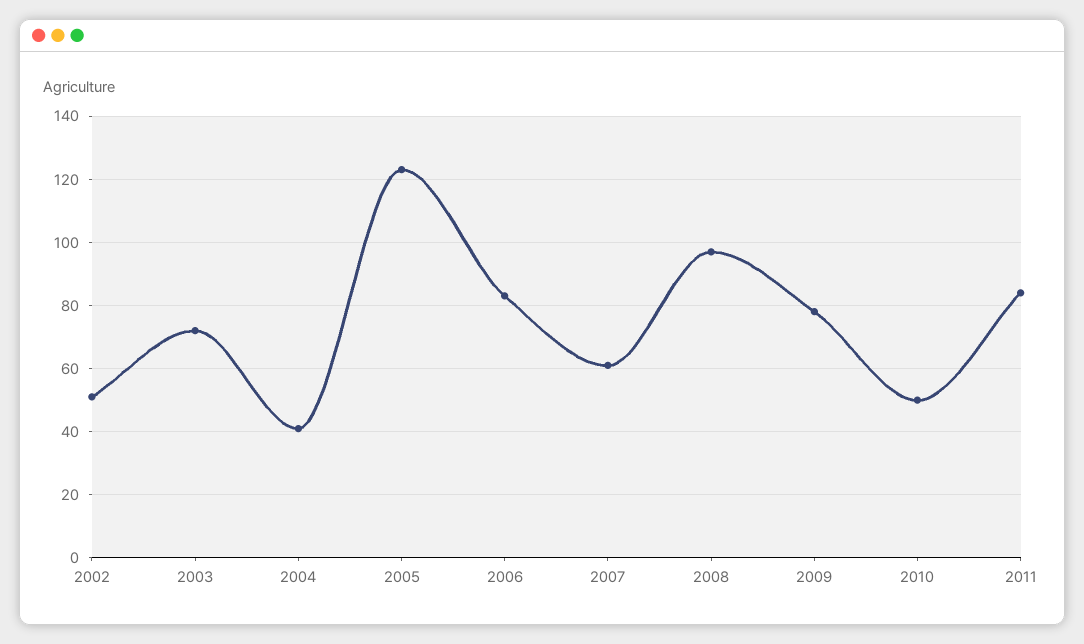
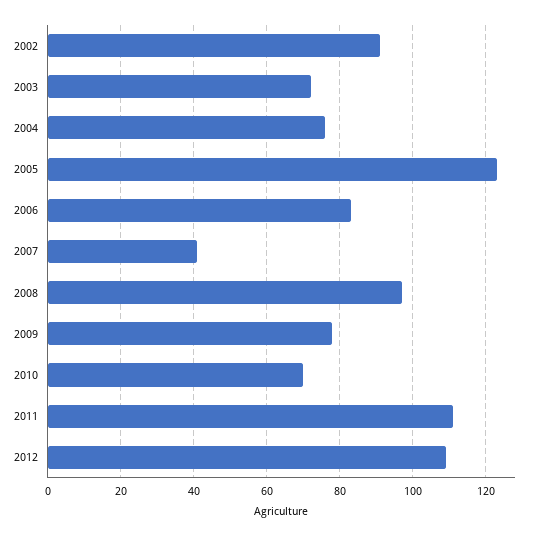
2002: 50 -> 90
2004: 40 -> 75
2007: 60 -> 40
2010: 50 -> 70
2011: 85 -> 110
2012: none -> 110

